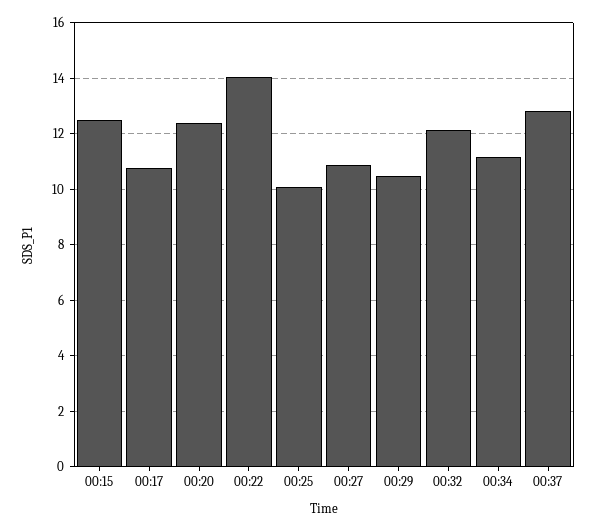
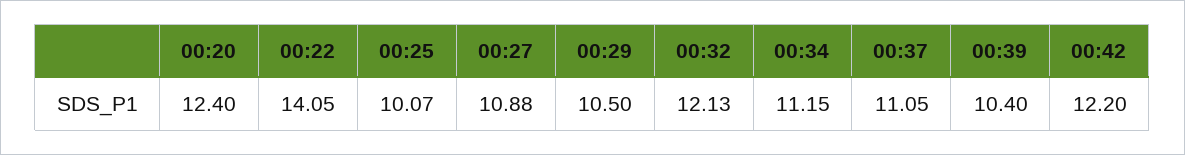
00:15: 12.5 -> none
00:17: 10.75 -> none
00:37: 12.75 -> 11.05
00:39: none -> 10.4
00:42: none -> 12.2

